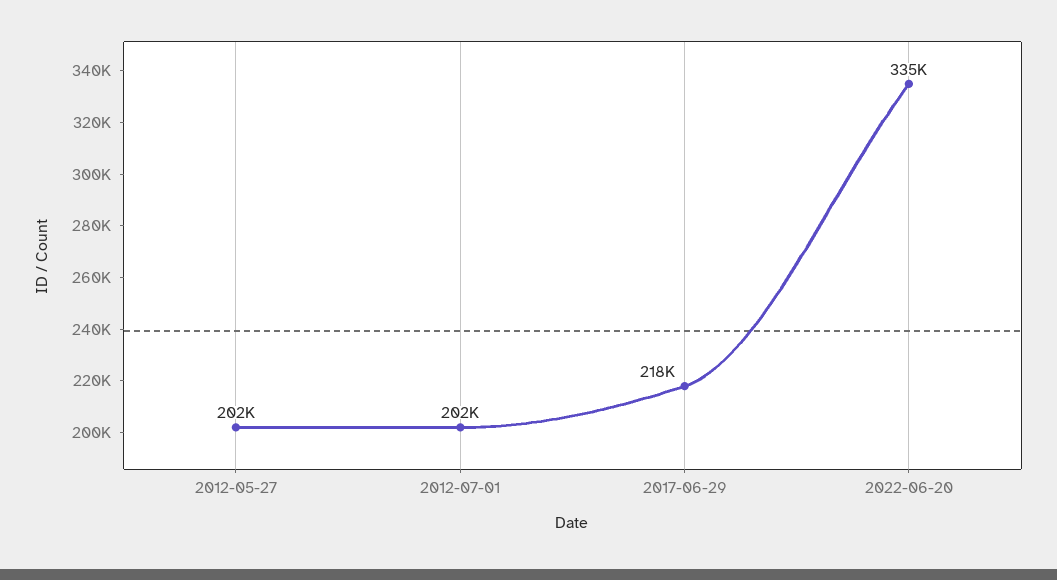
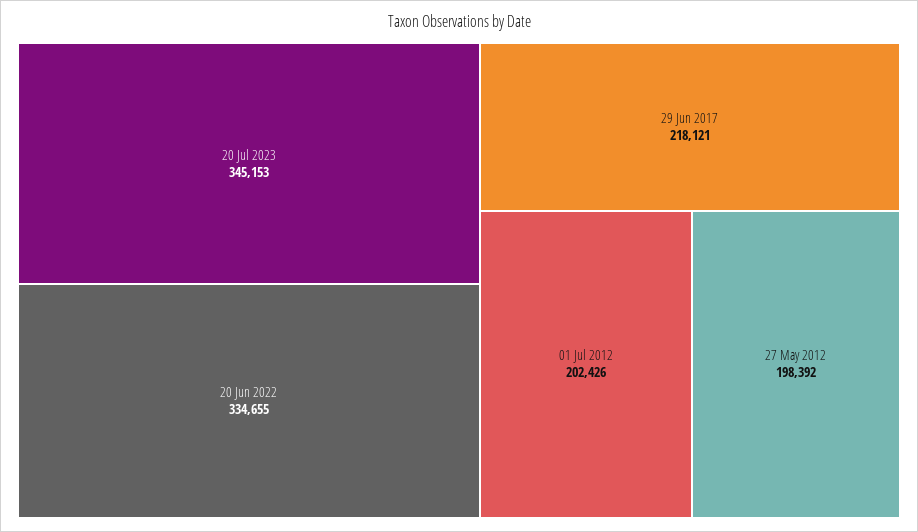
2012-05-27: 202000 -> 198392
20 Jul 2023: none -> 345153

